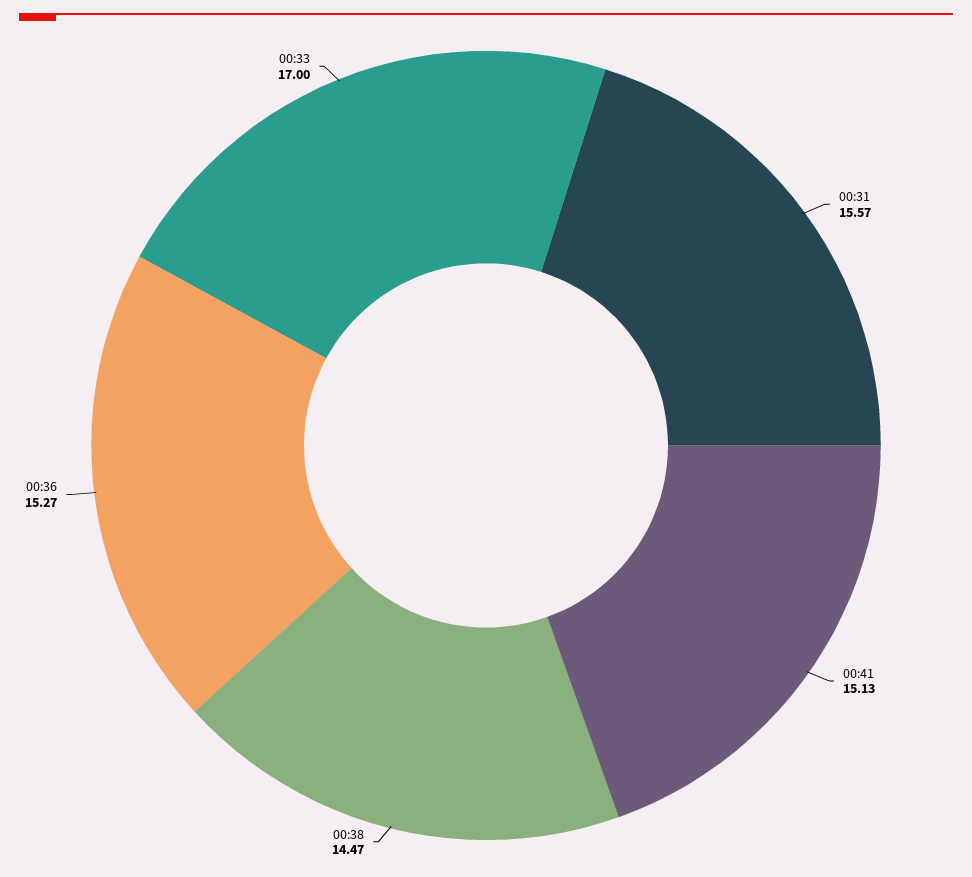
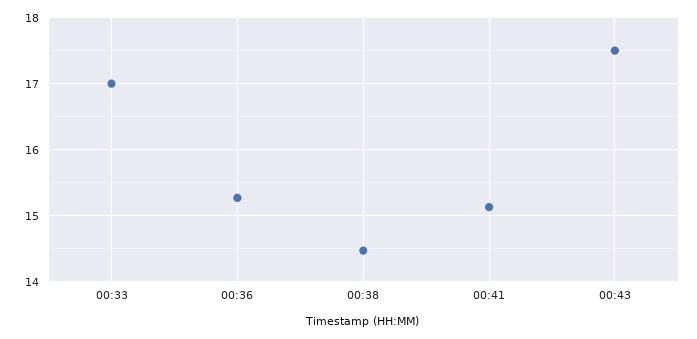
00:31: 15.57 -> none
00:43: none -> 17.5

